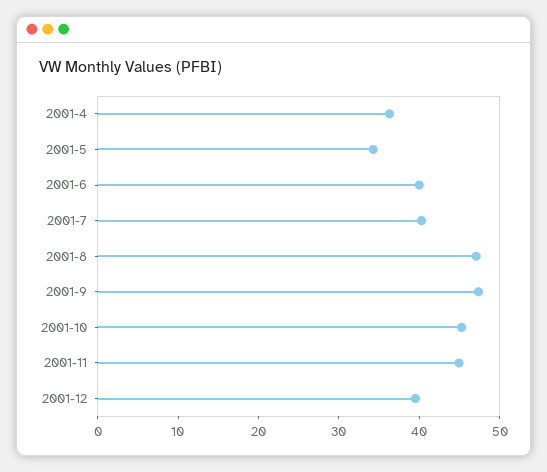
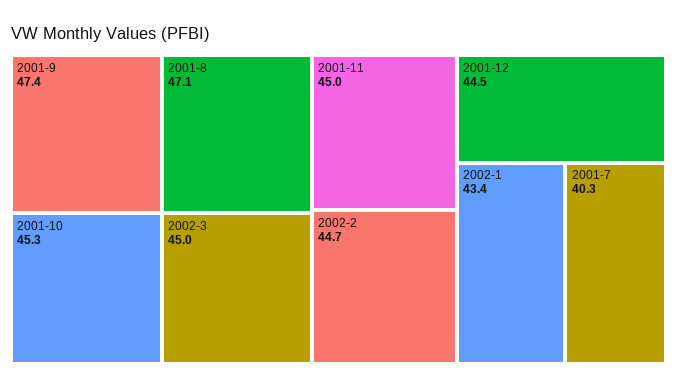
2001-4: 36 -> none
2001-5: 34 -> none
2001-6: 40 -> none
2001-12: 40 -> 44.5
2002-3: none -> 45
2002-2: none -> 44.7
2002-1: none -> 43.4

